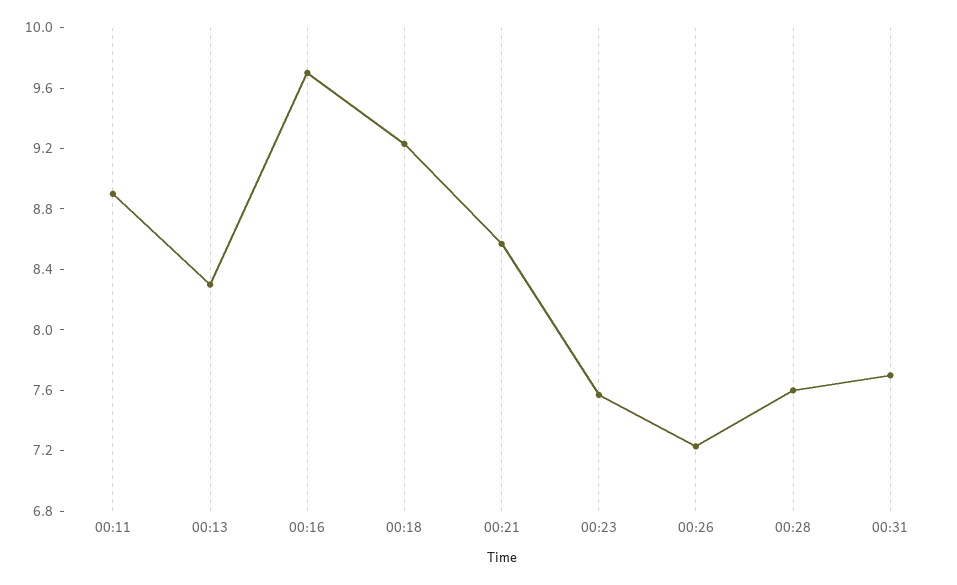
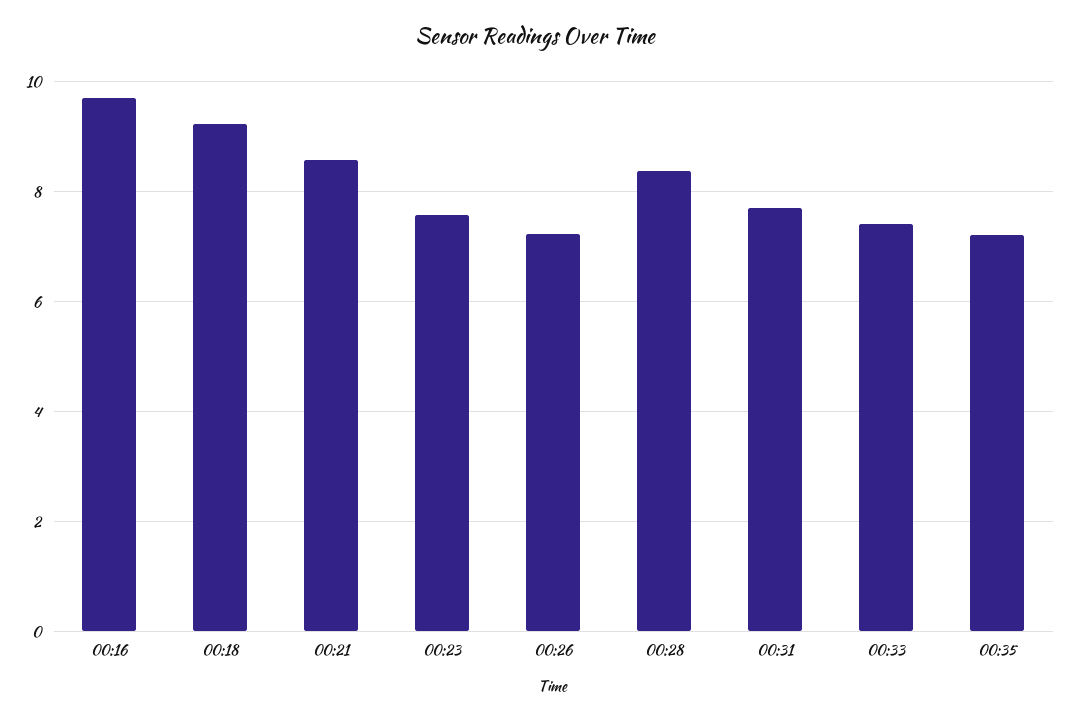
00:11: 8.9 -> none
00:13: 8.3 -> none
00:28: 7.6 -> 8.4
00:33: none -> 7.4
00:35: none -> 7.2

